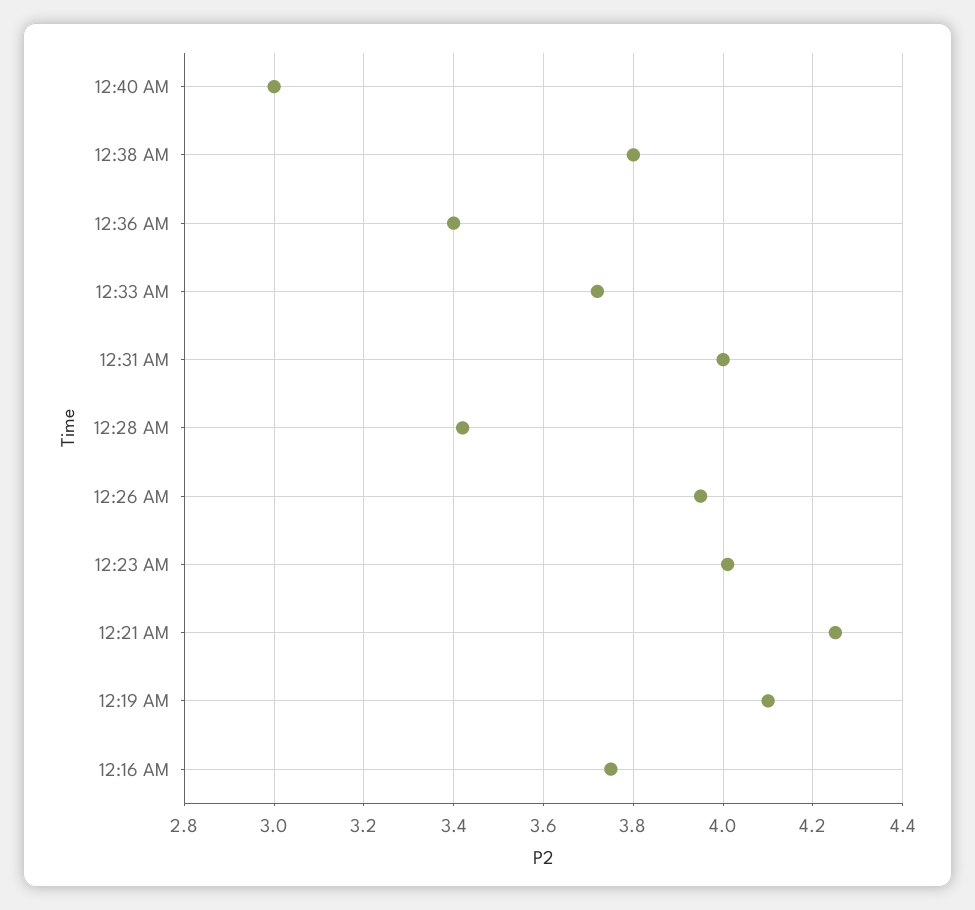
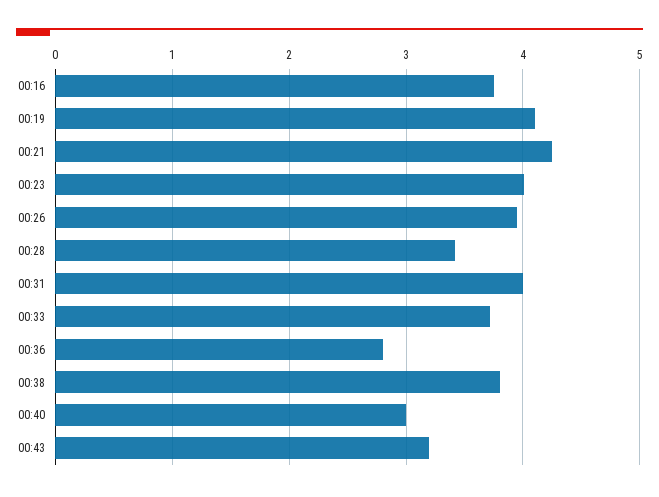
12:36 AM: 3.4 -> 2.8
00:43: none -> 3.2

